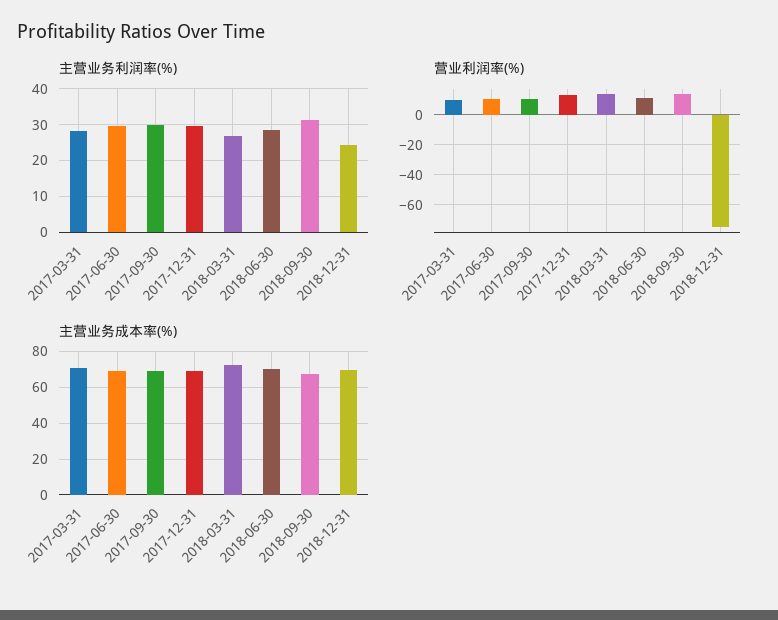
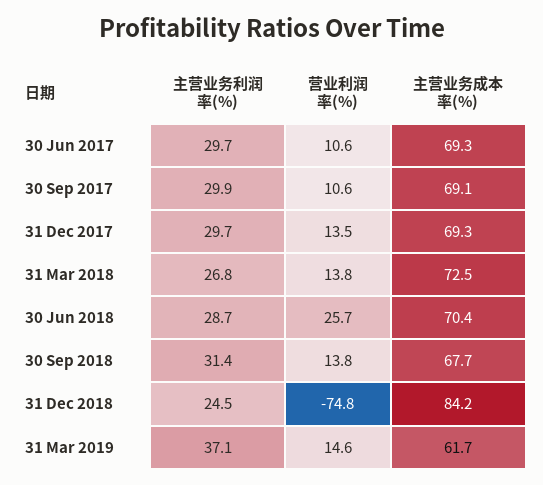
主营业务利润率(%), 2017-03-31: 28 -> none
营业利润率(%), 2017-03-31: 10 -> none
营业利润率(%), 2018-06-30: 10 -> 25.7
主营业务成本率(%), 2017-03-31: 70 -> none
主营业务成本率(%), 2018-12-31: 70 -> 84.2
主营业务利润率(%), 31 Mar 2019: none -> 37.1
营业利润率(%), 31 Mar 2019: none -> 14.6
主营业务成本率(%), 31 Mar 2019: none -> 61.7

